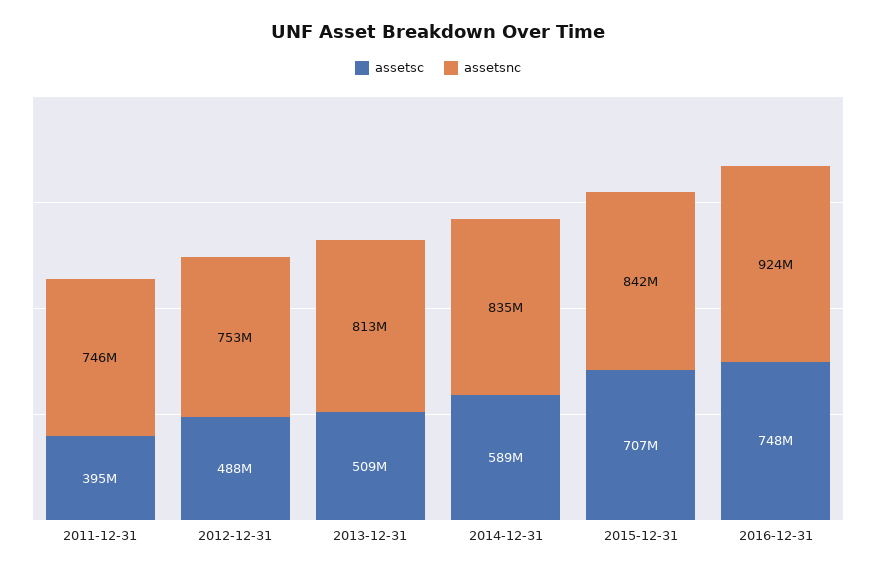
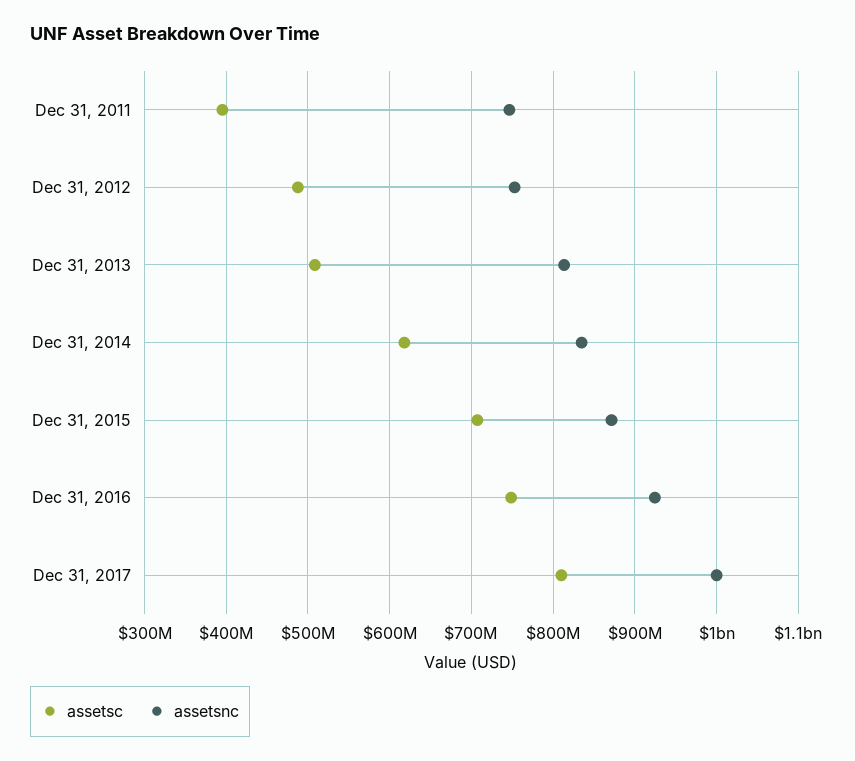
assetsc, 2014-12-31: 589000000 -> 620000000
assetsnc, 2015-12-31: 842000000 -> 870000000
assetsc, Dec 31, 2017: none -> 810000000
assetsnc, Dec 31, 2017: none -> 1000000000

